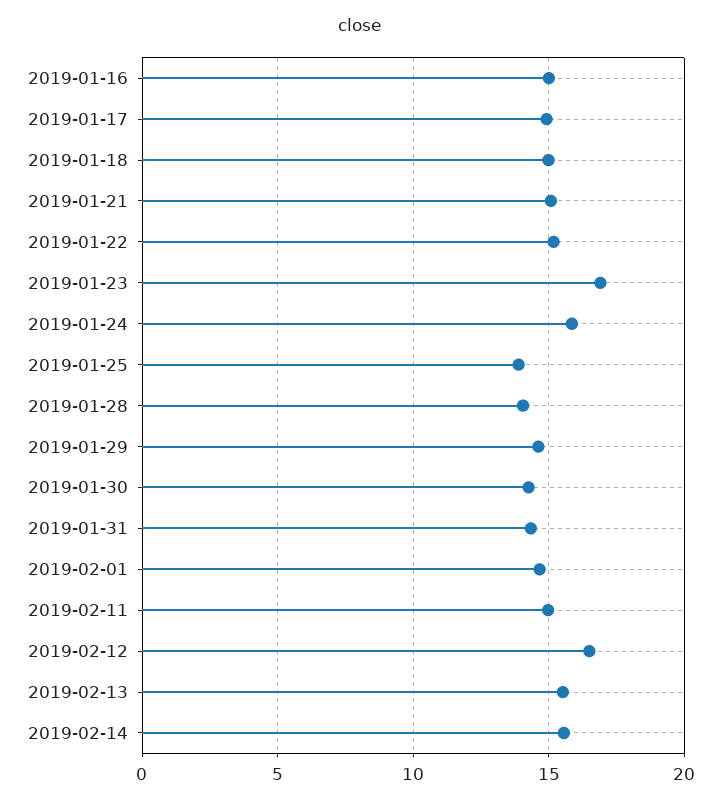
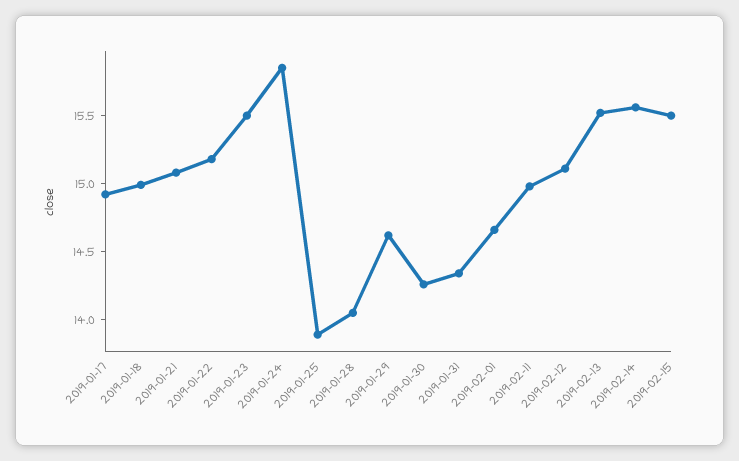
2019-01-16: 15 -> none
2019-01-23: 17 -> 15.5
2019-02-12: 16.5 -> 15.1
2019-02-15: none -> 15.5

